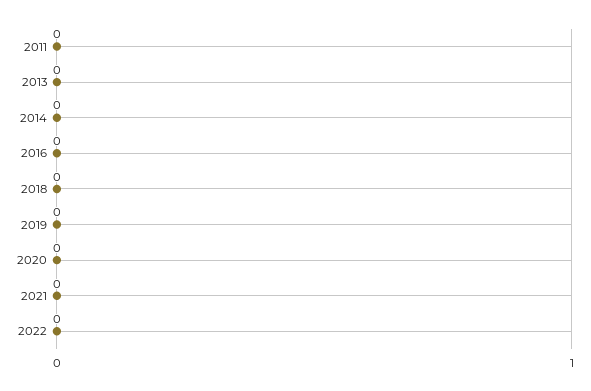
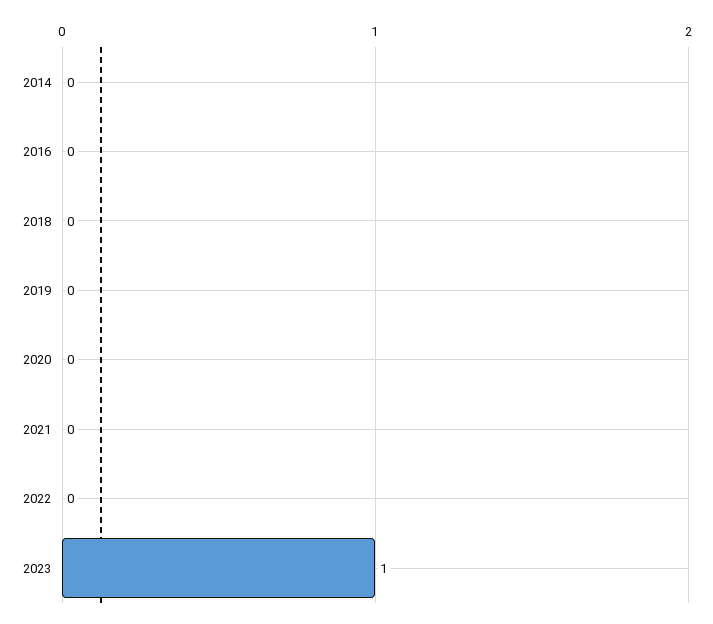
2011: 0 -> none
2013: 0 -> none
2023: none -> 1

